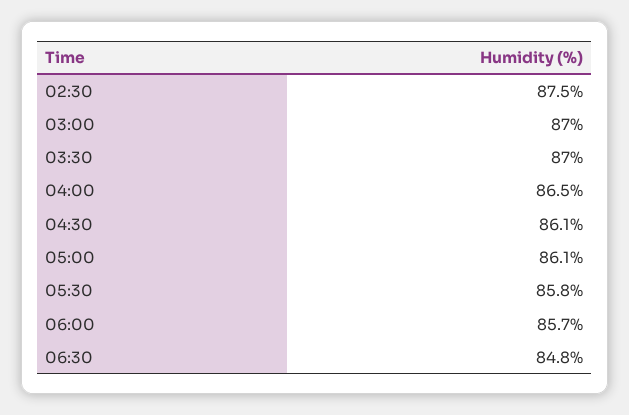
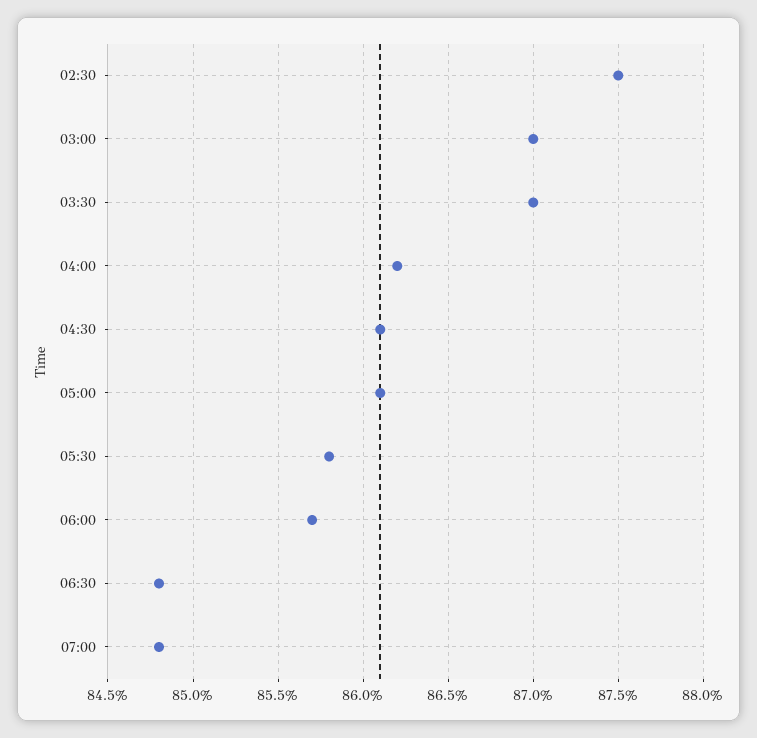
04:00: 86.5 -> 86.2
07:00: none -> 84.8

